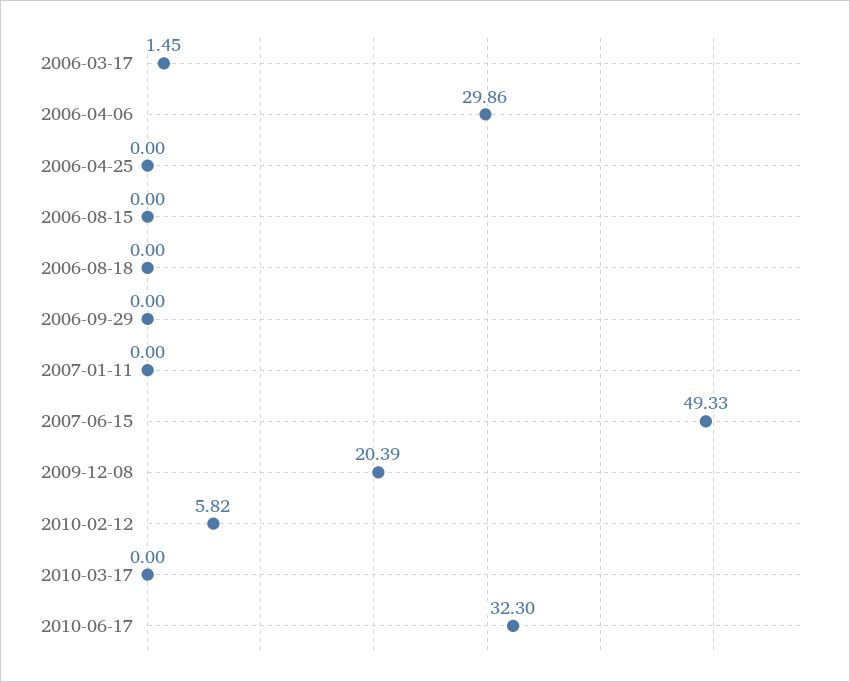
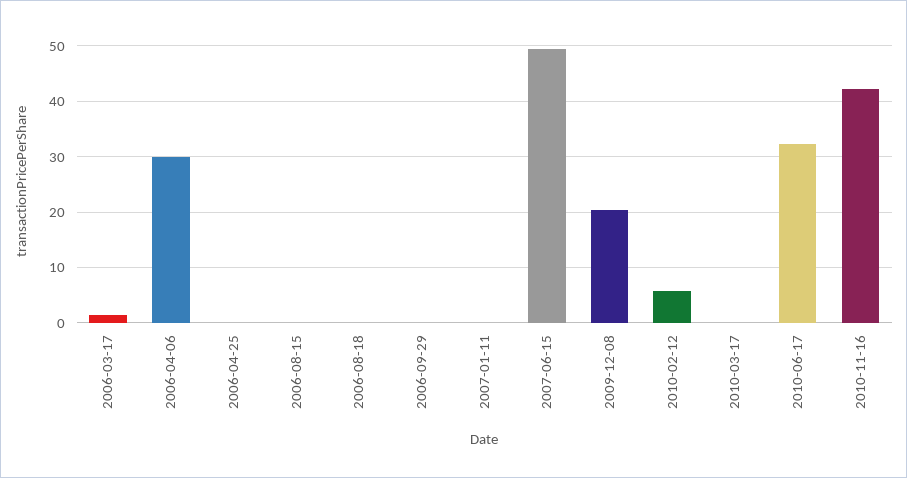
2010-11-16: none -> 42

